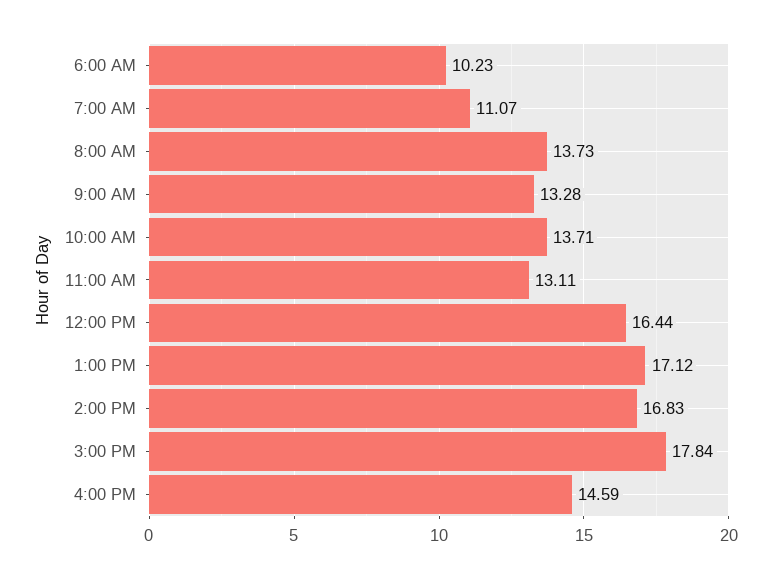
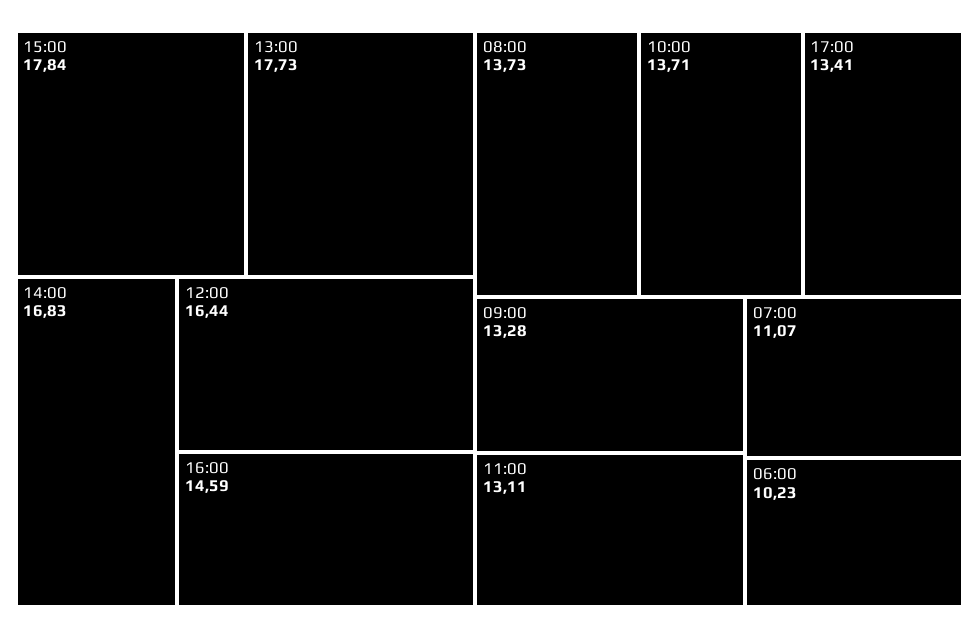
1:00 PM: 17.12 -> 17.73
17:00: none -> 13.41

